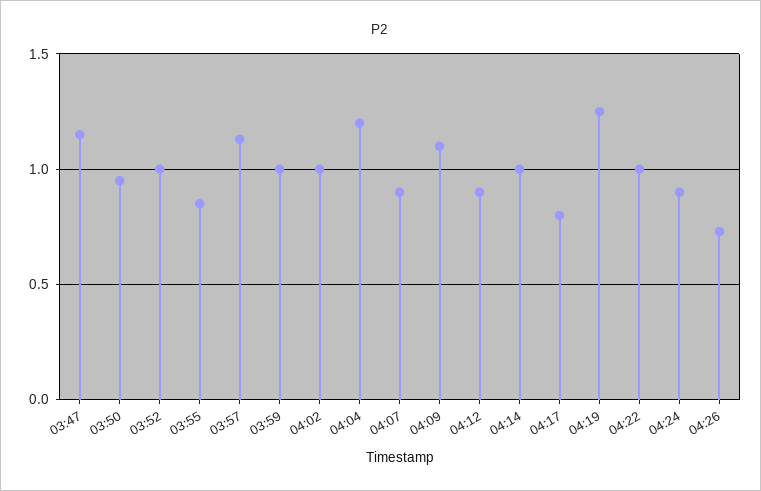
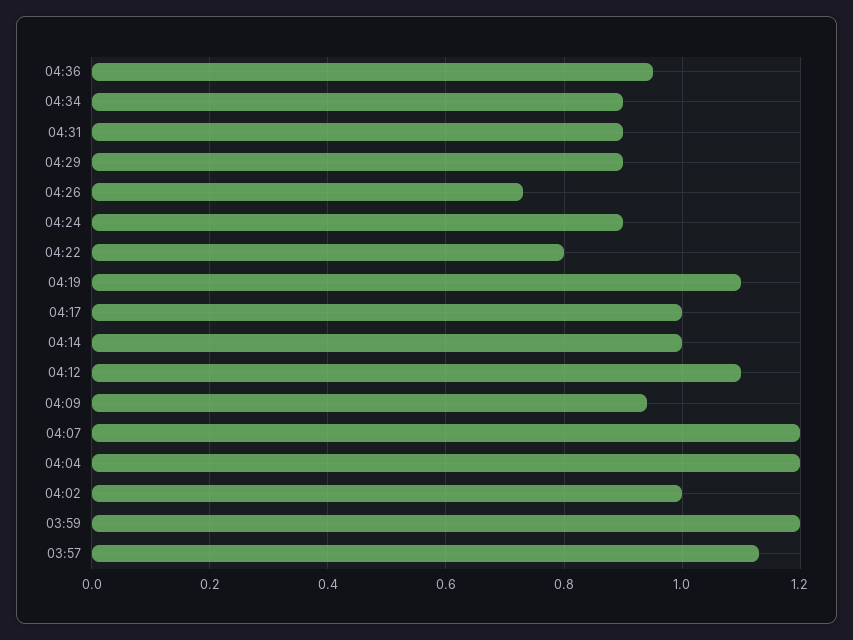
03:47: 1.15 -> none
03:50: 0.95 -> none
03:52: 1 -> none
03:55: 0.85 -> none
03:59: 1 -> 1.2
04:07: 0.9 -> 1.2
04:09: 1.1 -> 0.95
04:12: 0.9 -> 1.1
04:17: 0.8 -> 1
04:19: 1.25 -> 1.1
04:22: 1 -> 0.8
04:36: none -> 0.95
04:34: none -> 0.9
04:31: none -> 0.9
04:29: none -> 0.9

